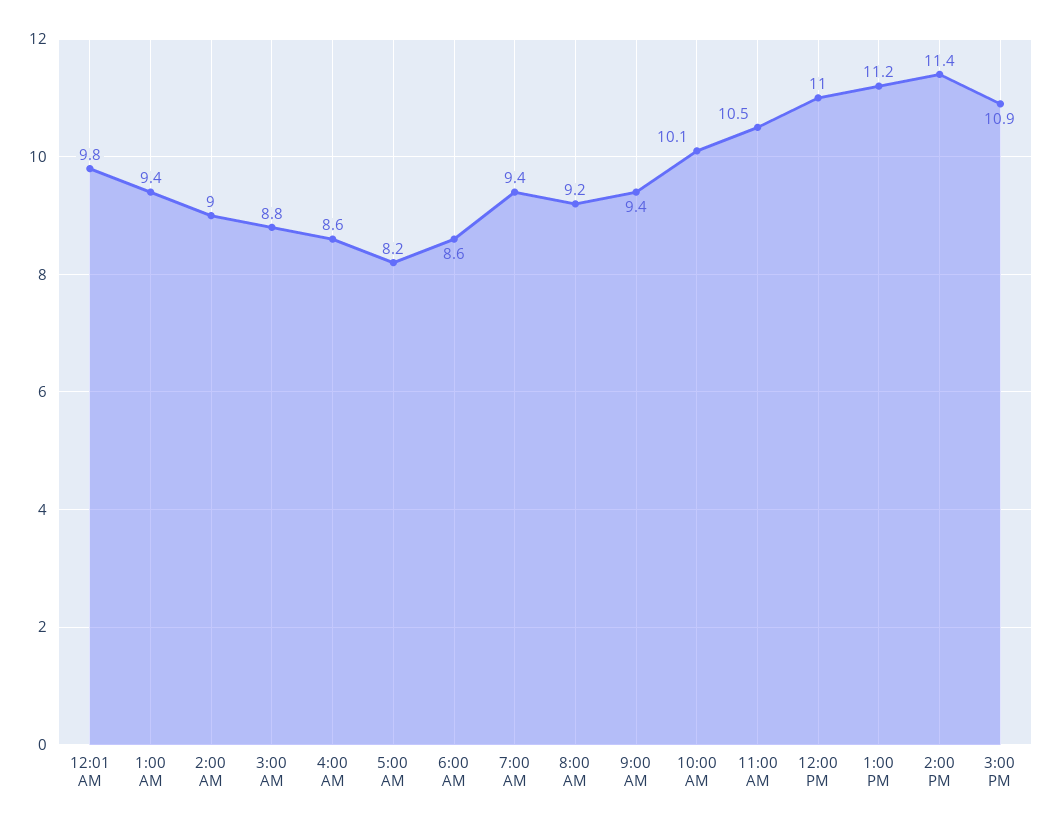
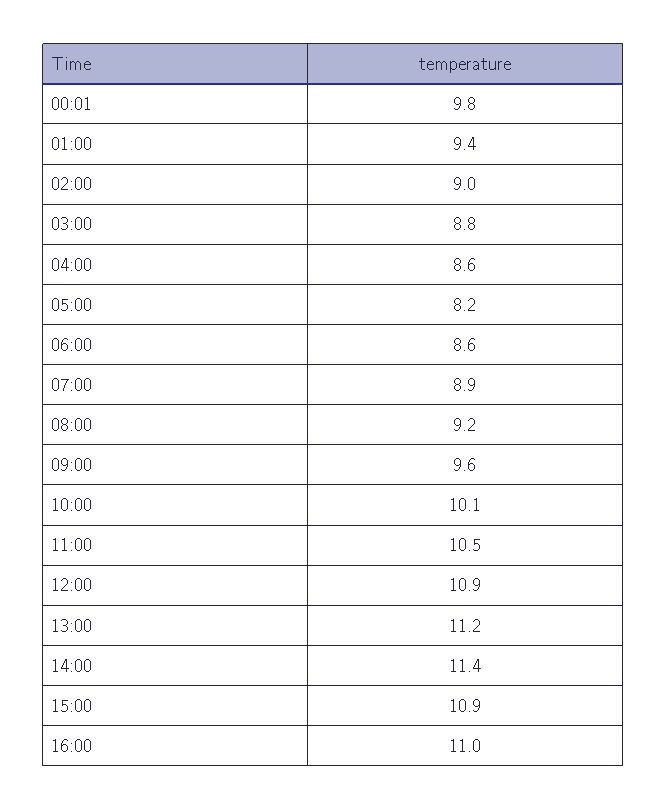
7:00 AM: 9.4 -> 8.9
9:00 AM: 9.4 -> 9.6
12:00 PM: 11 -> 10.9
16:00: none -> 11

